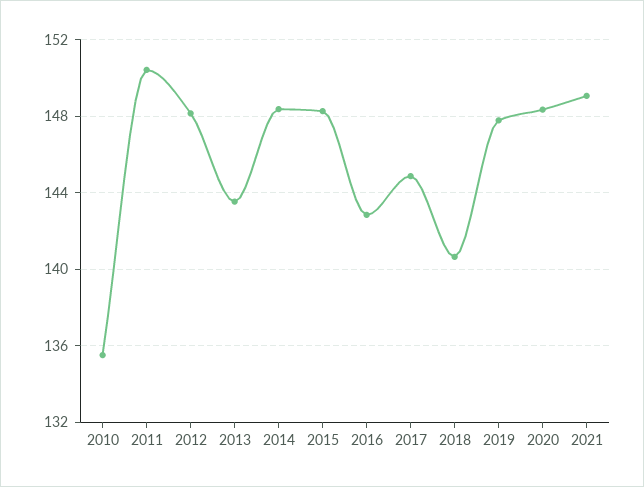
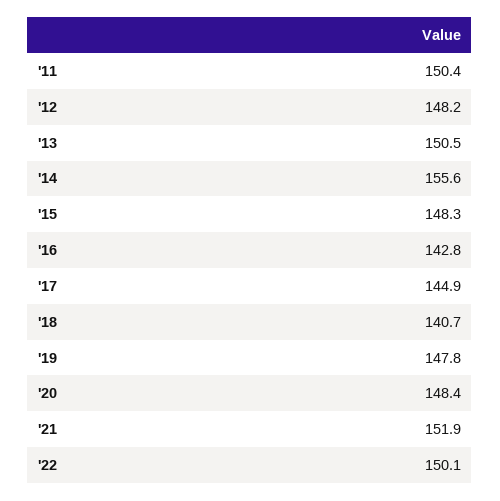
2010: 135.5 -> none
2013: 143.5 -> 150.5
2014: 148.5 -> 155.6
2021: 149 -> 151.9
'22: none -> 150.1

